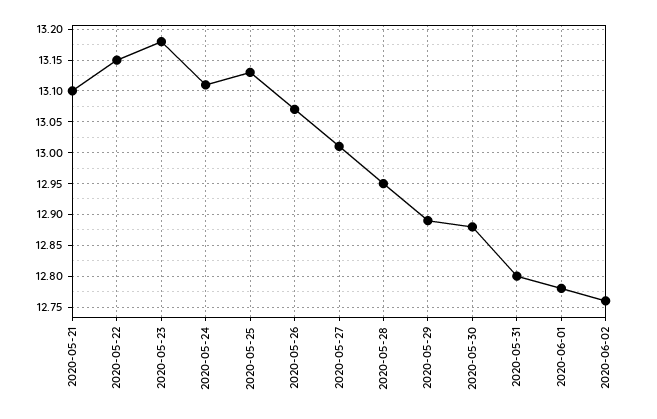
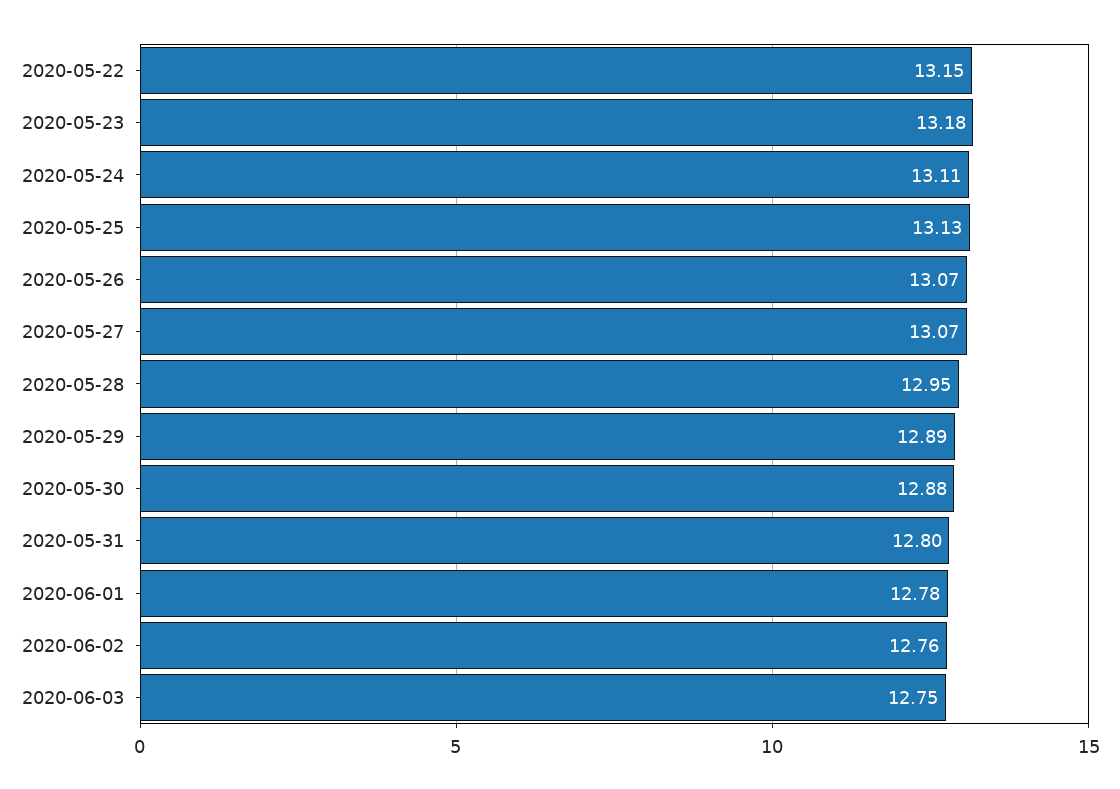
2020-05-21: 13.1 -> none
2020-05-27: 13.01 -> 13.07
2020-06-03: none -> 12.75

